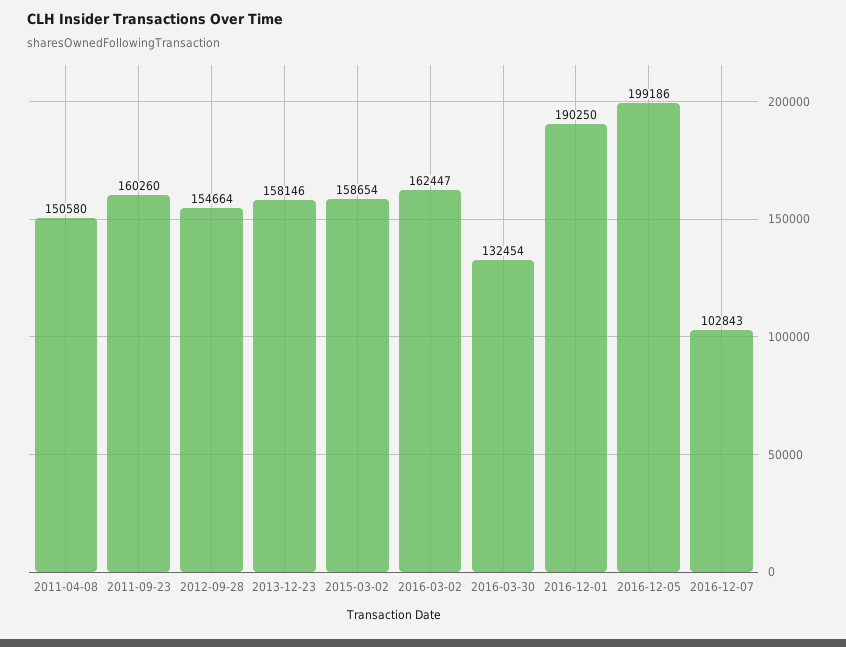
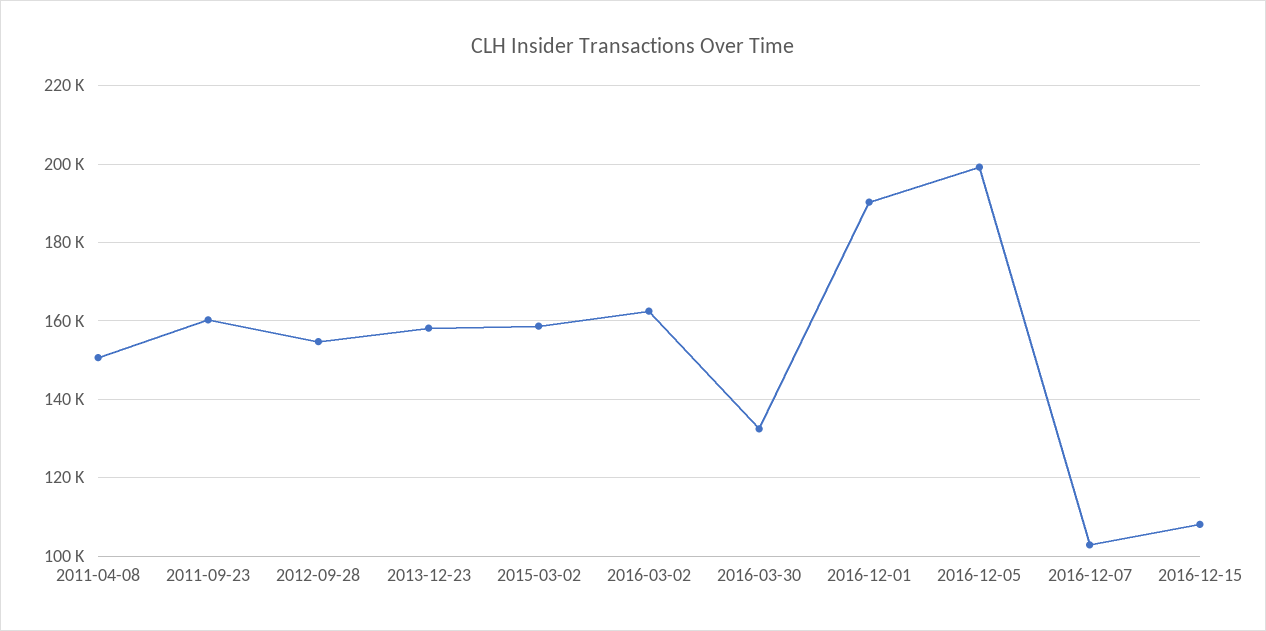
2016-12-15: none -> 108000

